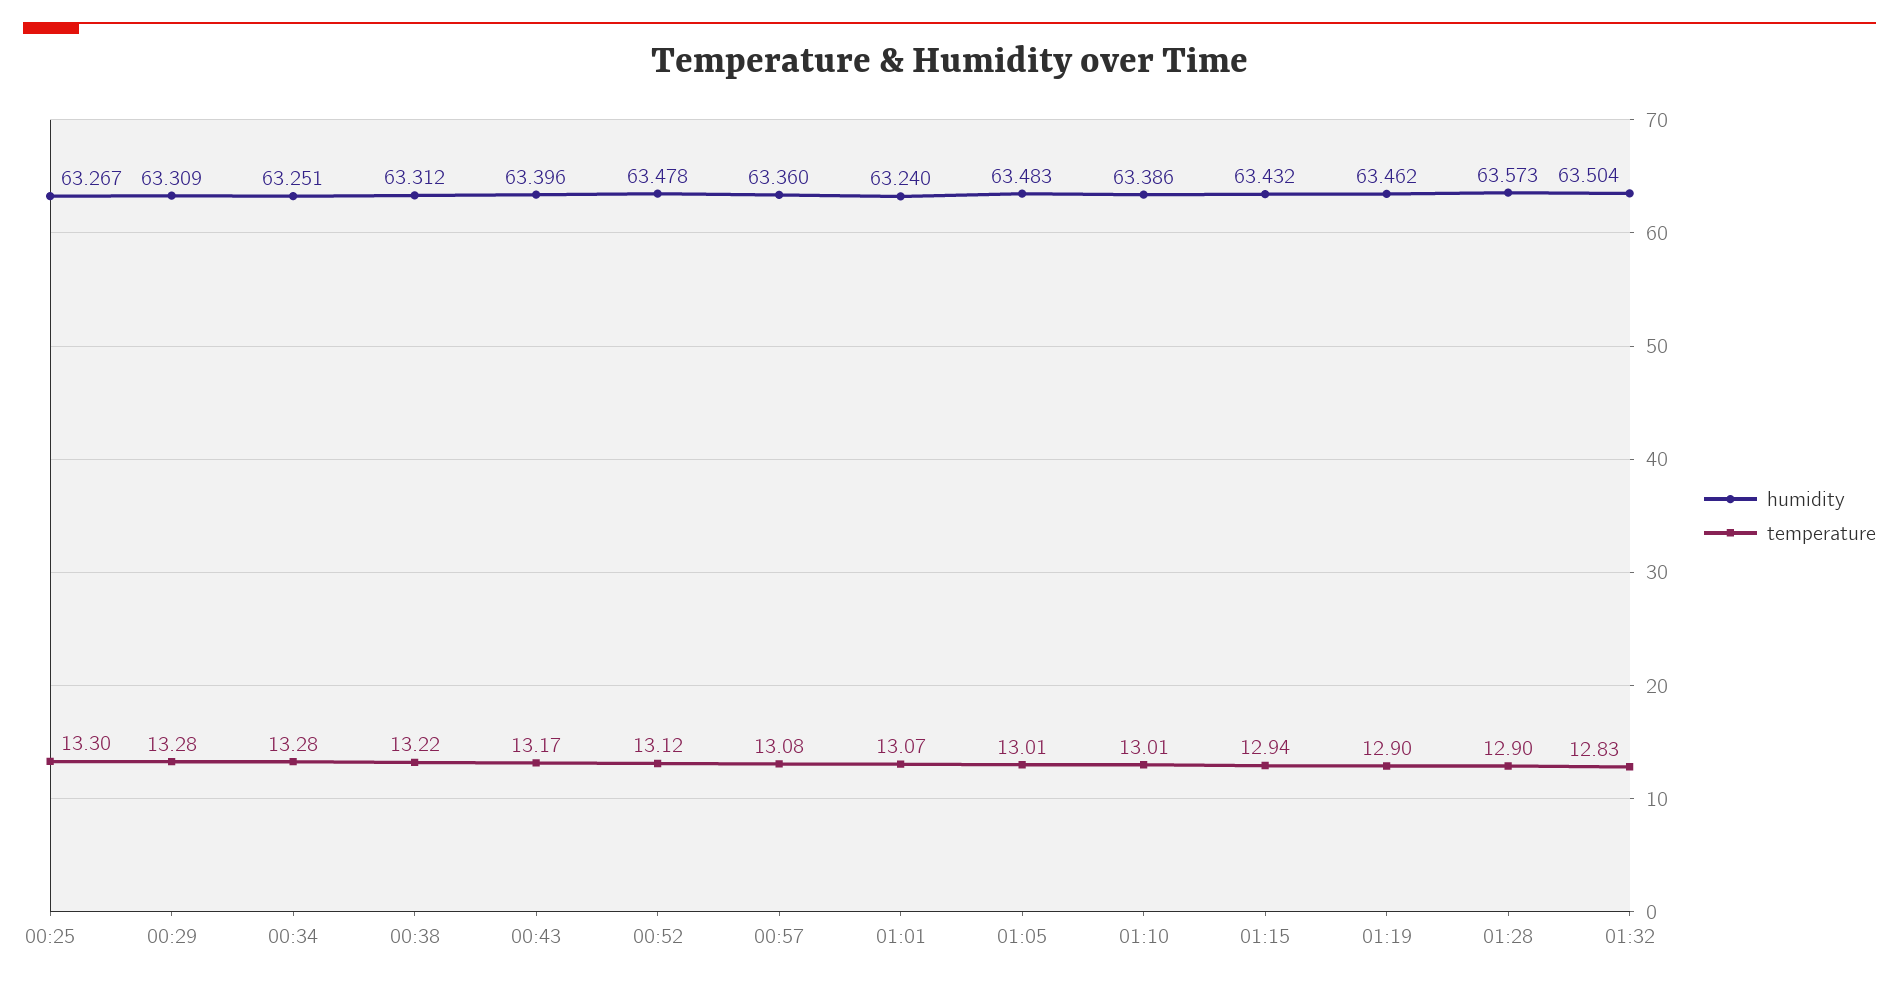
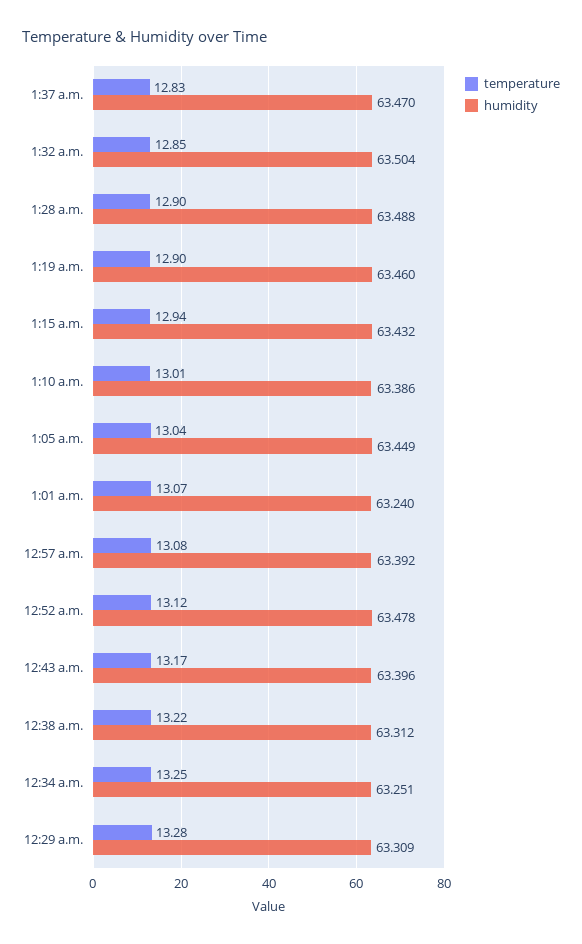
humidity, 00:25: 63.267 -> none
temperature, 00:25: 13.3 -> none
temperature, 00:34: 13.28 -> 13.25
humidity, 00:57: 63.36 -> 63.392
humidity, 01:05: 63.483 -> 63.449
temperature, 01:05: 13.01 -> 13.04
humidity, 01:19: 63.462 -> 63.46
humidity, 01:28: 63.573 -> 63.488
temperature, 01:32: 12.83 -> 12.85
temperature, 1:37 a.m.: none -> 12.83
humidity, 1:37 a.m.: none -> 63.47

